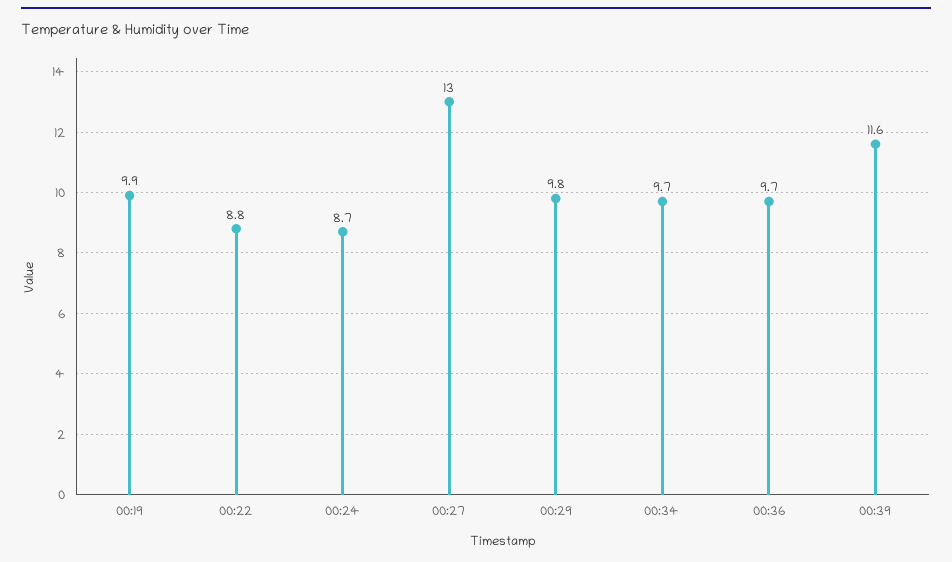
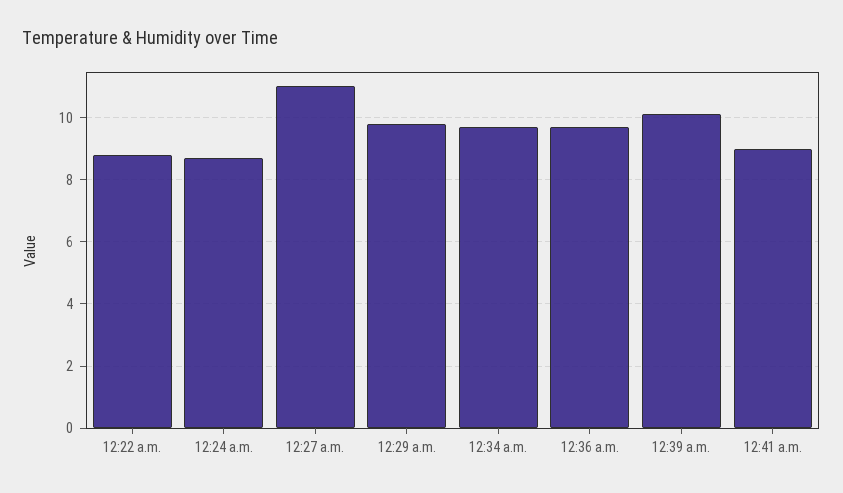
00:19: 9.9 -> none
00:27: 13 -> 11
00:39: 11.6 -> 10
12:41 a.m.: none -> 9

